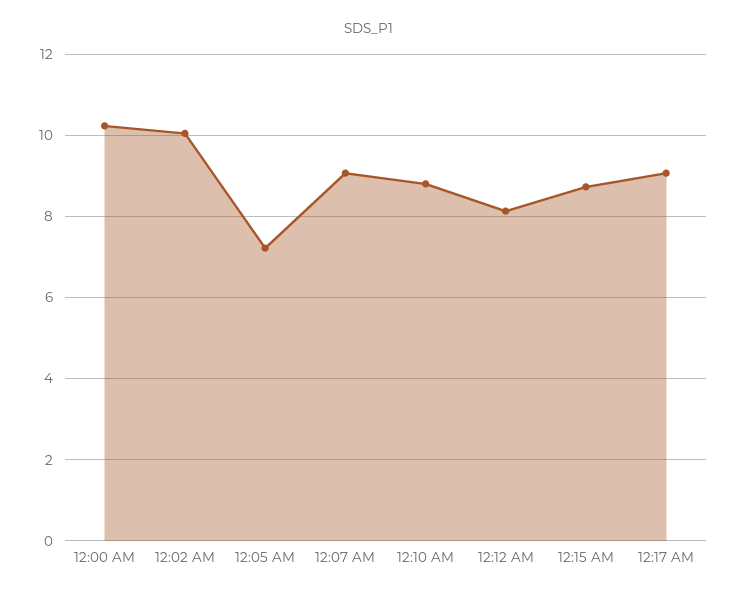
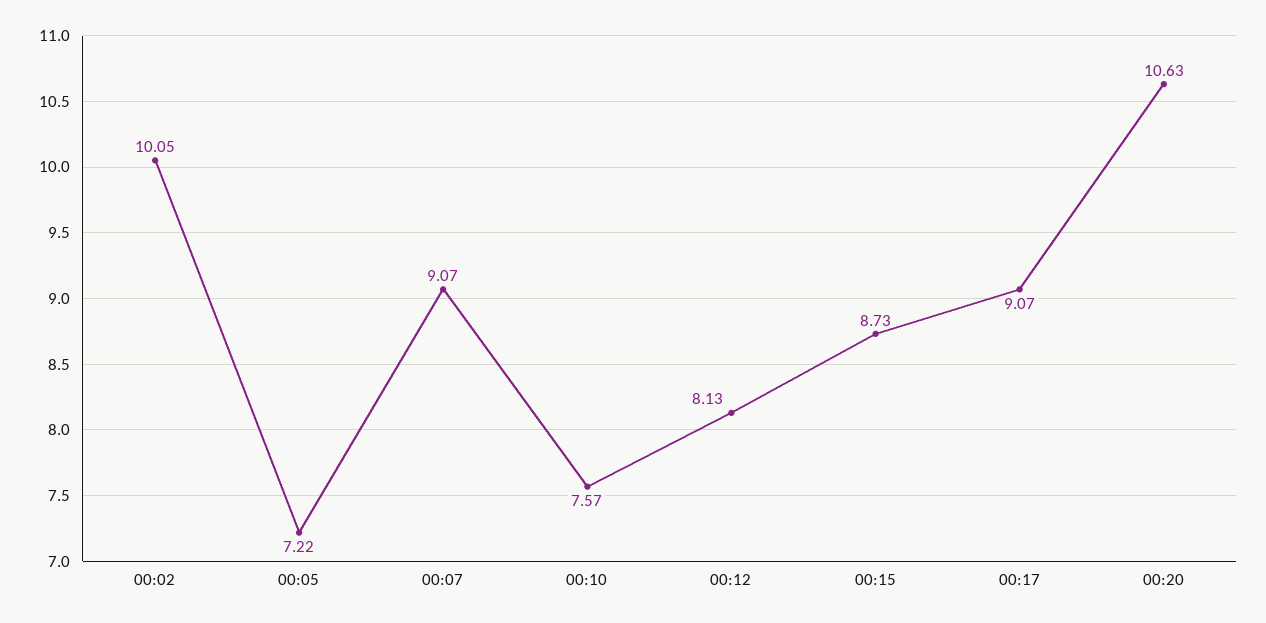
12:00 AM: 10.2 -> none
12:10 AM: 8.8 -> 7.57
00:20: none -> 10.63

